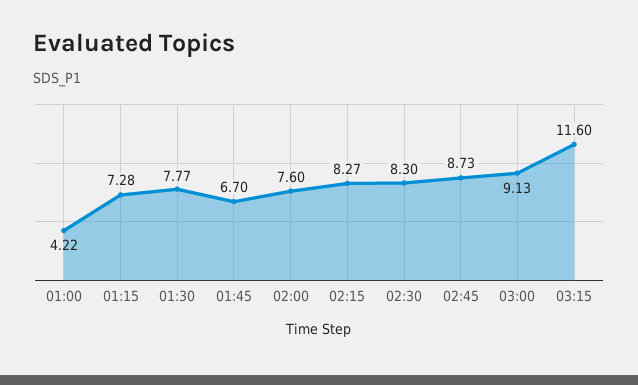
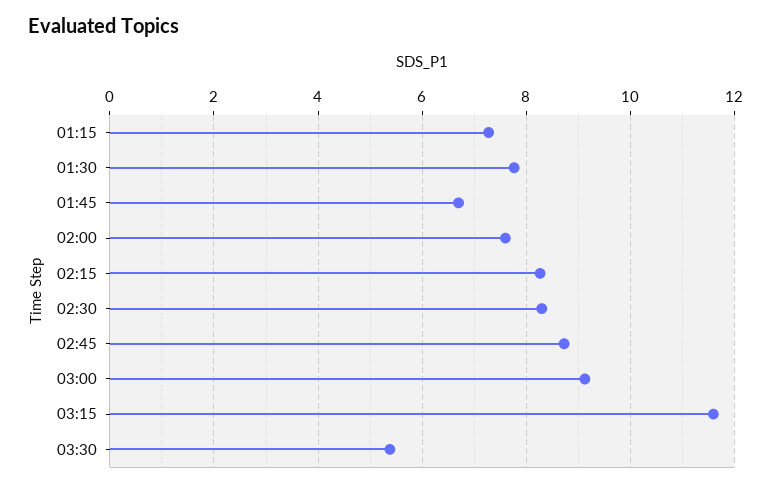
01:00: 4.22 -> none
03:30: none -> 5.4

